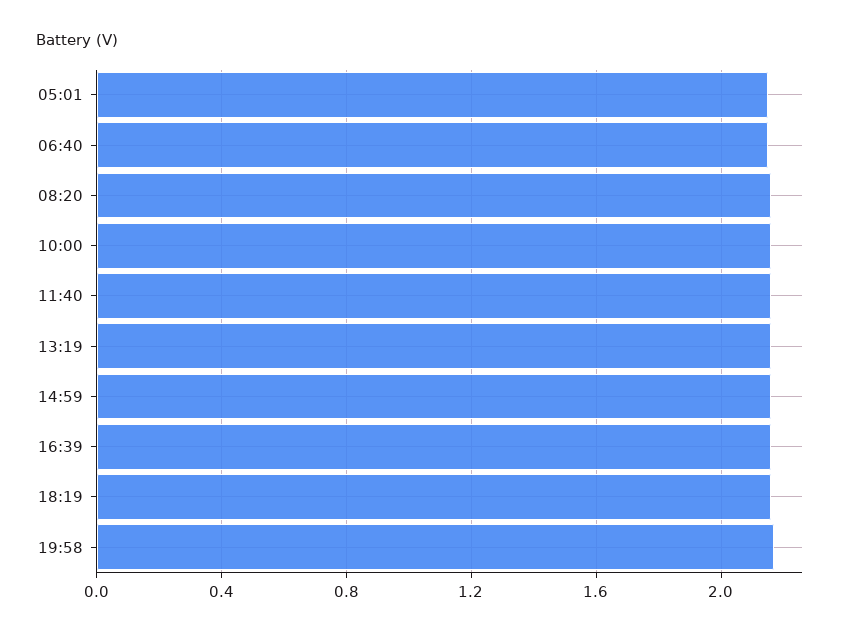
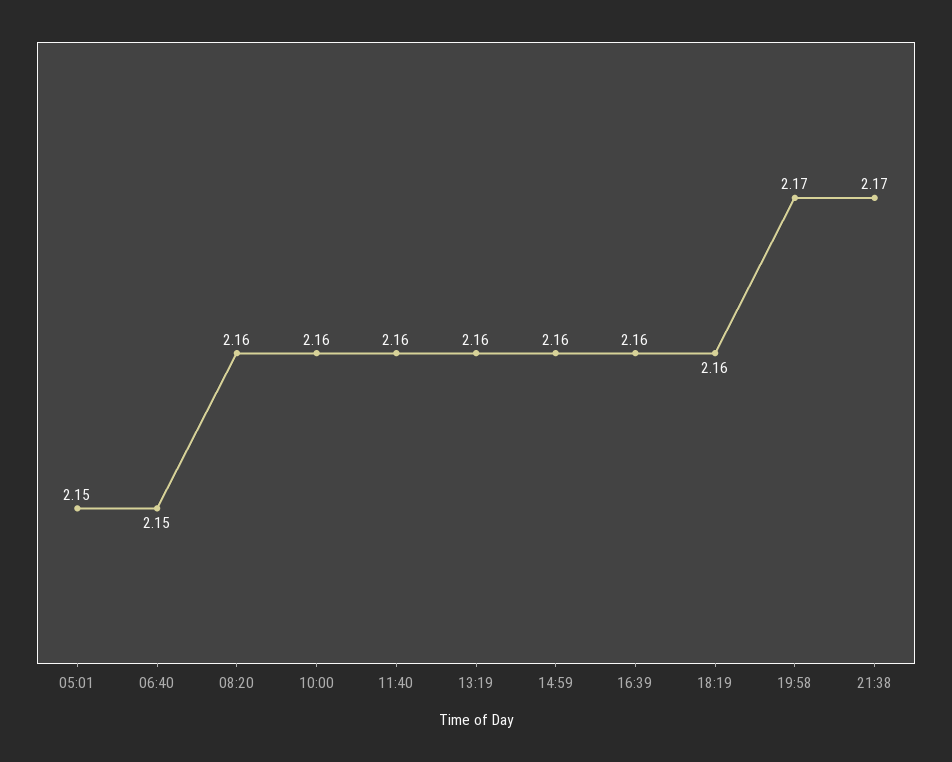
21:38: none -> 2.17

